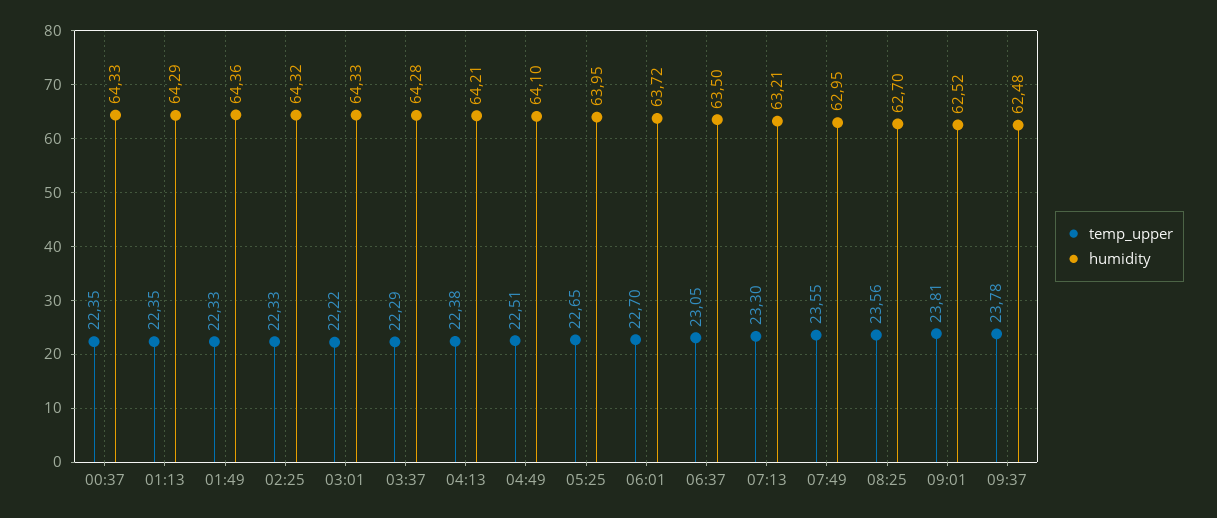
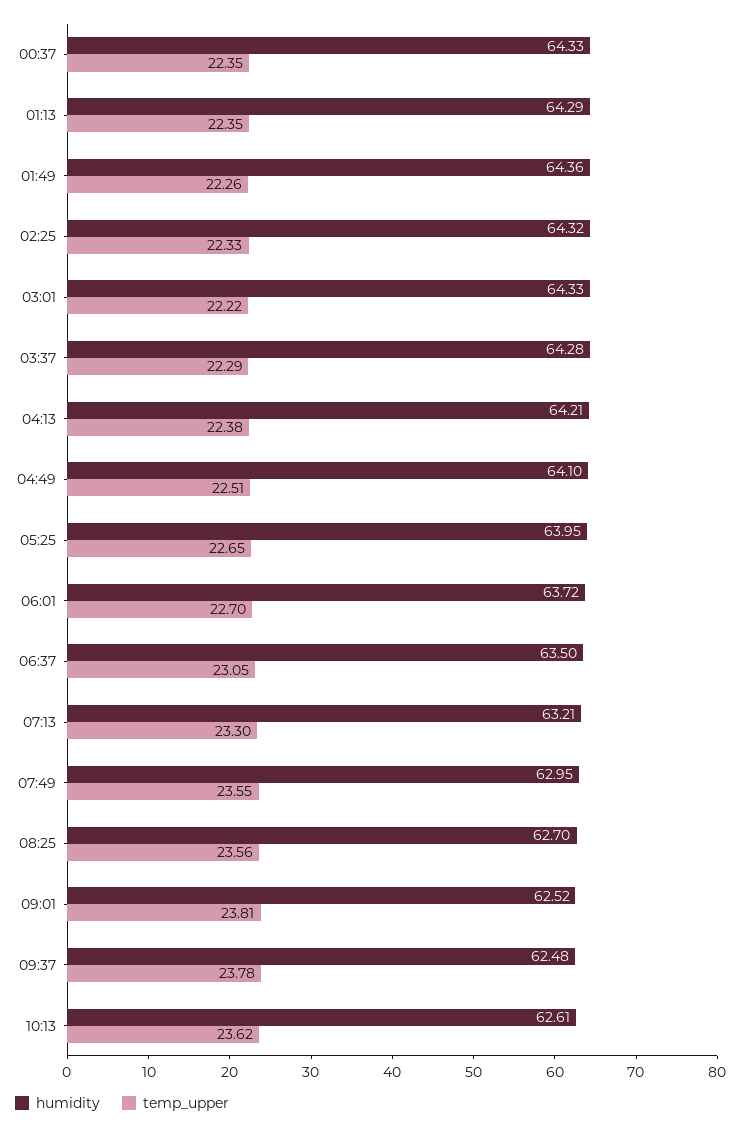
temp_upper, 01:49: 22.33 -> 22.26
humidity, 10:13: none -> 62.61
temp_upper, 10:13: none -> 23.62

